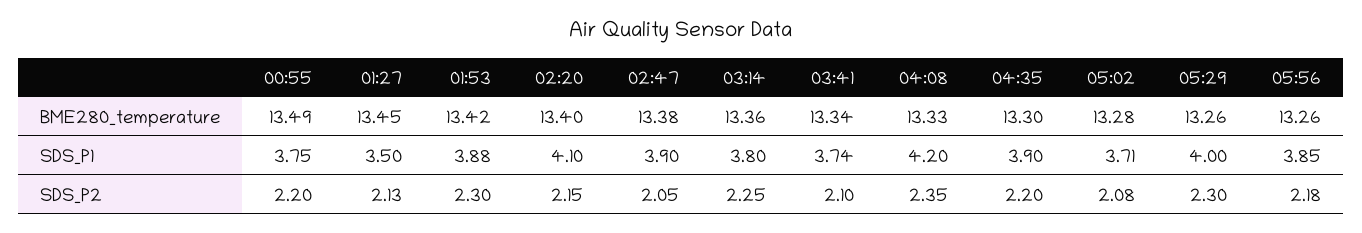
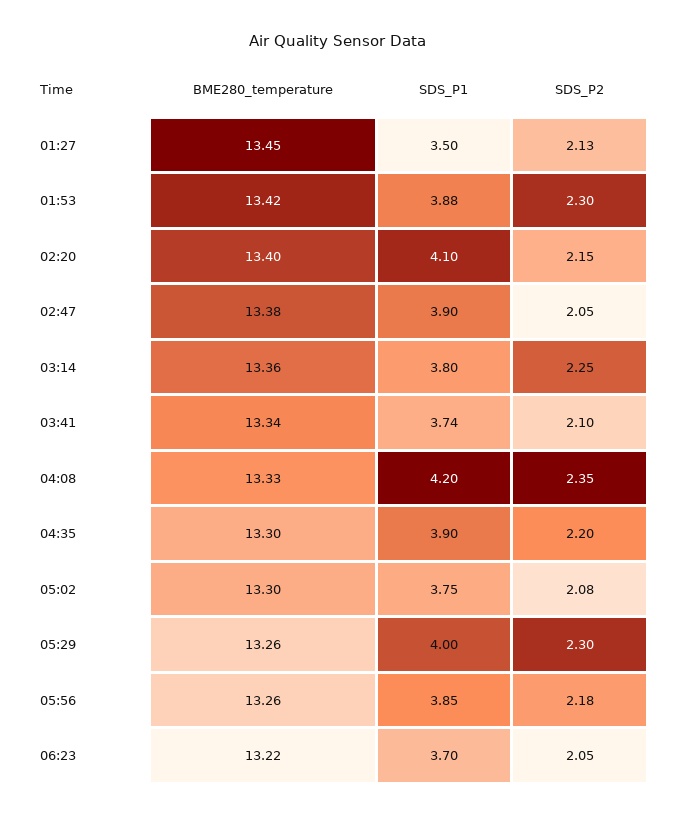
00:55, BME280_temperature: 13.49 -> none
05:02, BME280_temperature: 13.28 -> 13.3
00:55, SDS_P1: 3.75 -> none
05:02, SDS_P1: 3.71 -> 3.75
00:55, SDS_P2: 2.2 -> none
06:23, BME280_temperature: none -> 13.22
06:23, SDS_P1: none -> 3.7
06:23, SDS_P2: none -> 2.05

